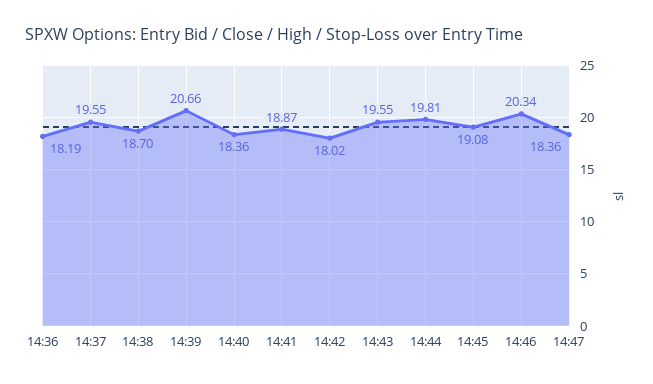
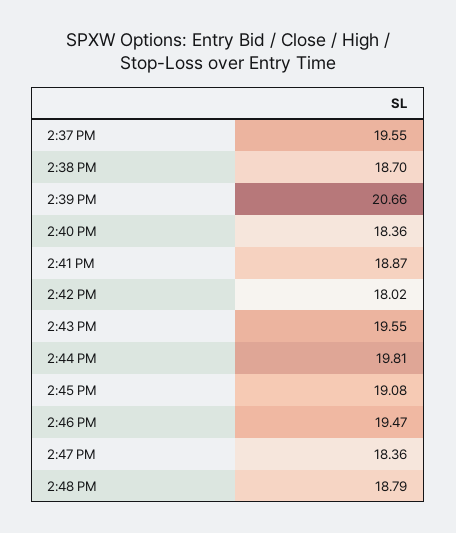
14:36: 18.19 -> none
14:46: 20.34 -> 19.47
2:48 PM: none -> 18.79

